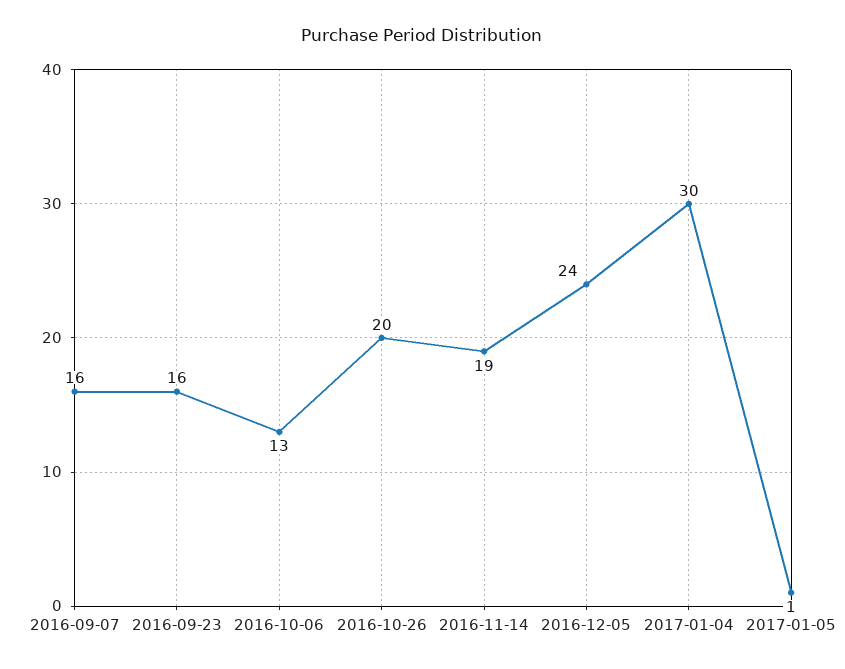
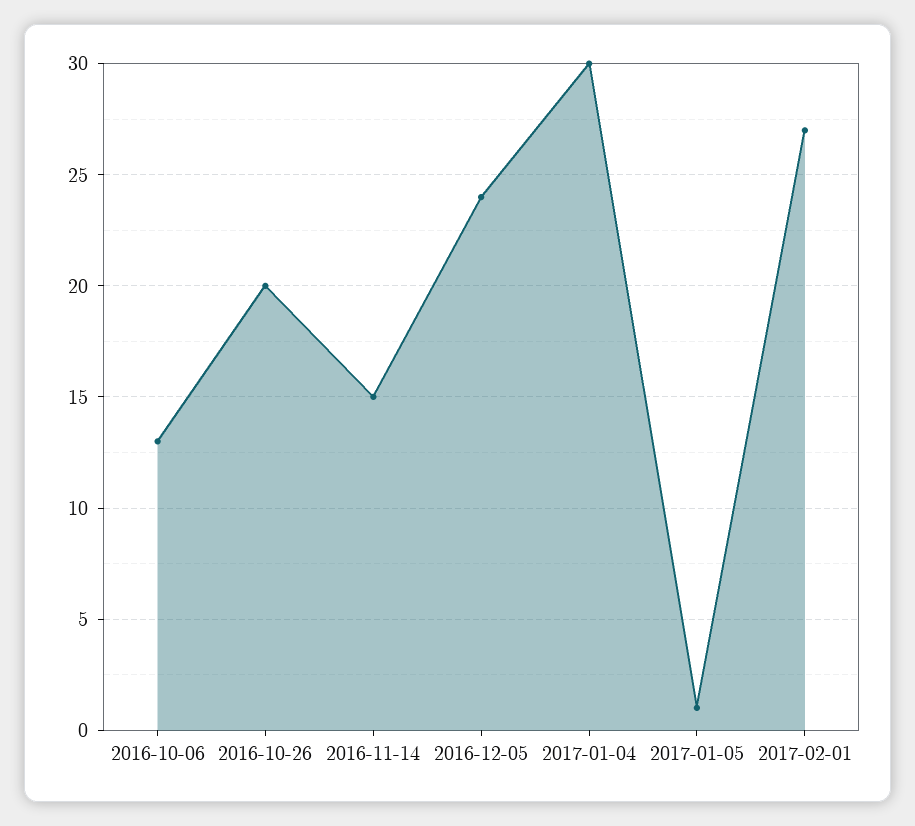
2016-09-07: 16 -> none
2016-09-23: 16 -> none
2016-11-14: 19 -> 15
2017-02-01: none -> 27

